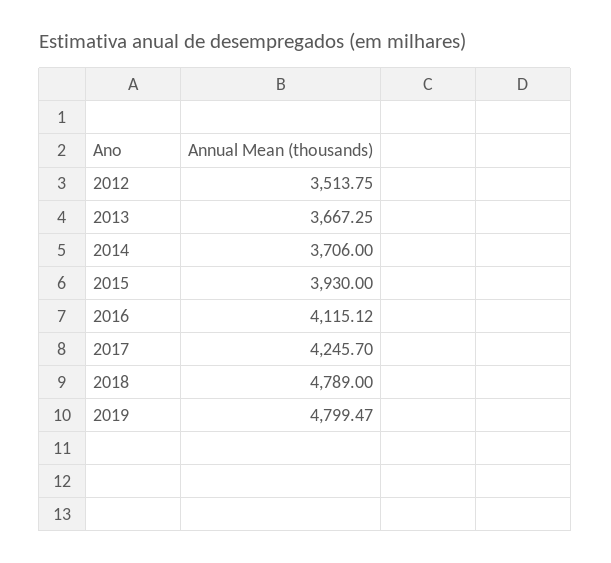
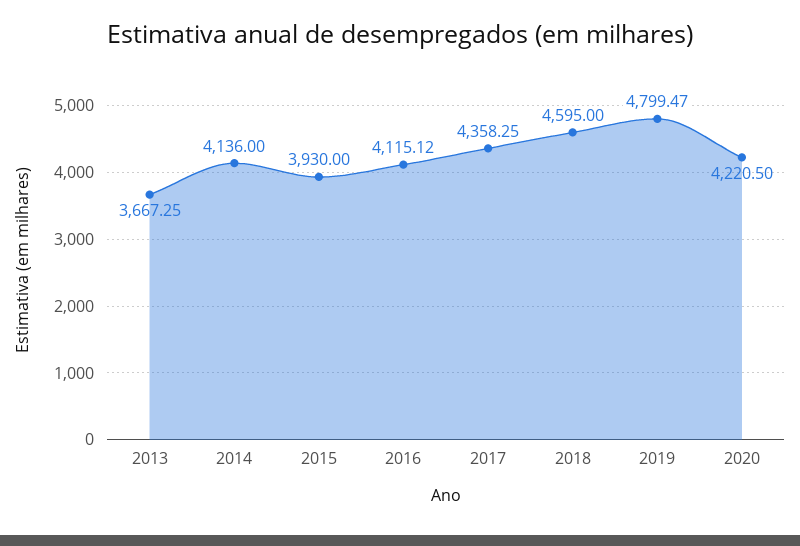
2012: 3513.75 -> none
2014: 3706 -> 4136
2017: 4245.7 -> 4358.25
2018: 4789 -> 4595
2020: none -> 4220.5

